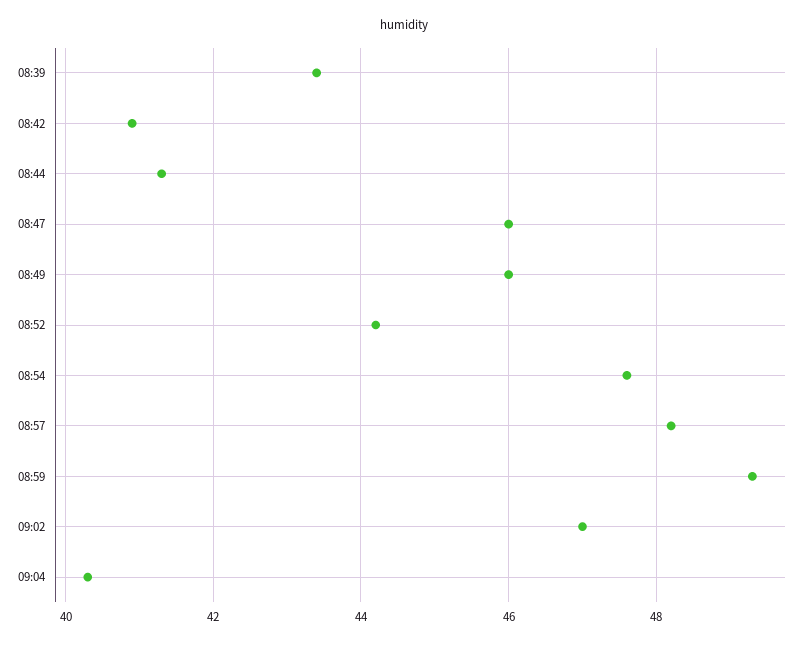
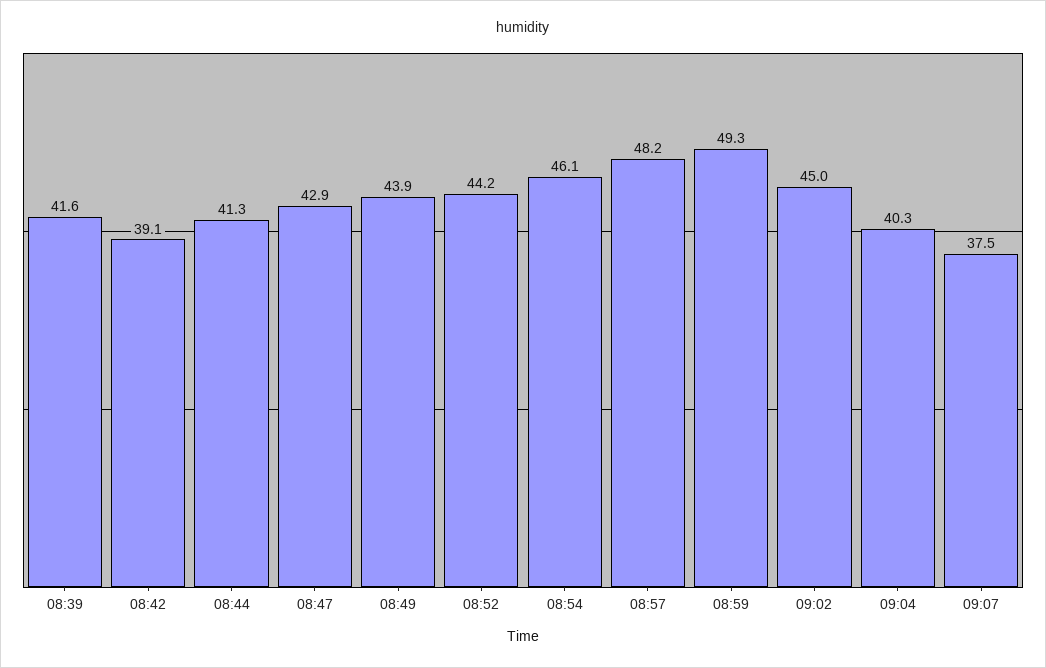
08:39: 43.5 -> 41.6
08:42: 41 -> 39.1
08:47: 46 -> 42.9
08:49: 46 -> 43.9
08:54: 47.5 -> 46.1
09:02: 47 -> 45
09:07: none -> 37.5

